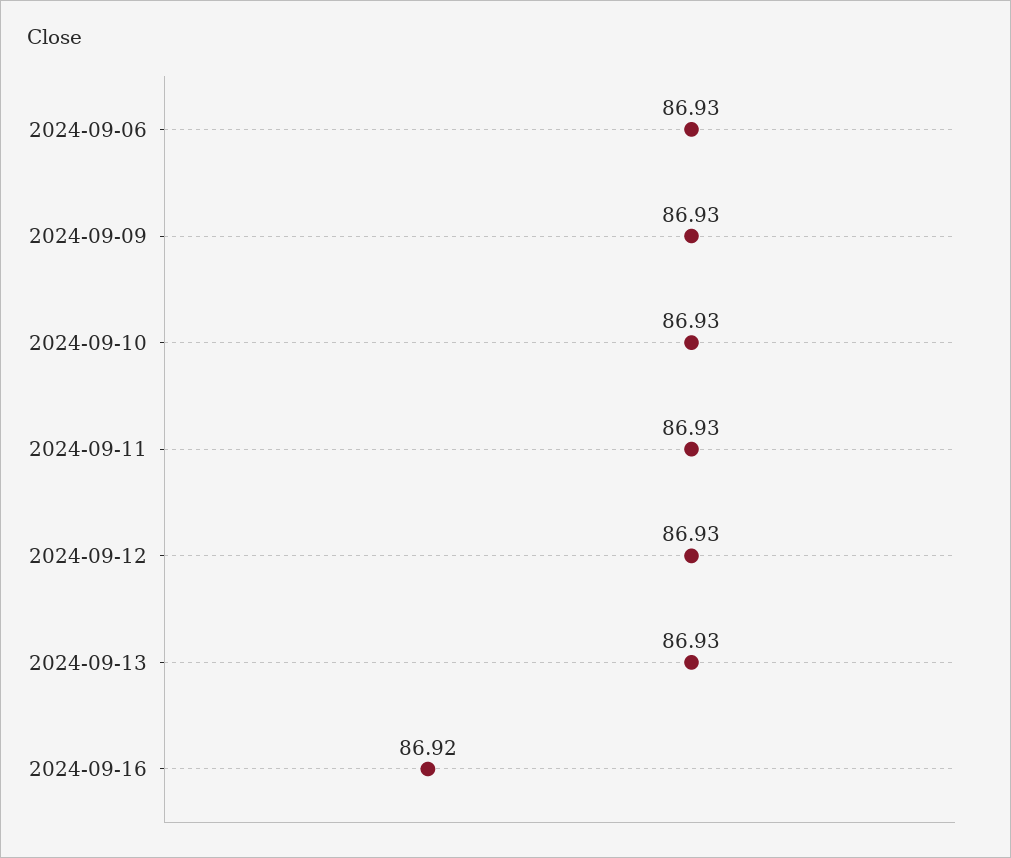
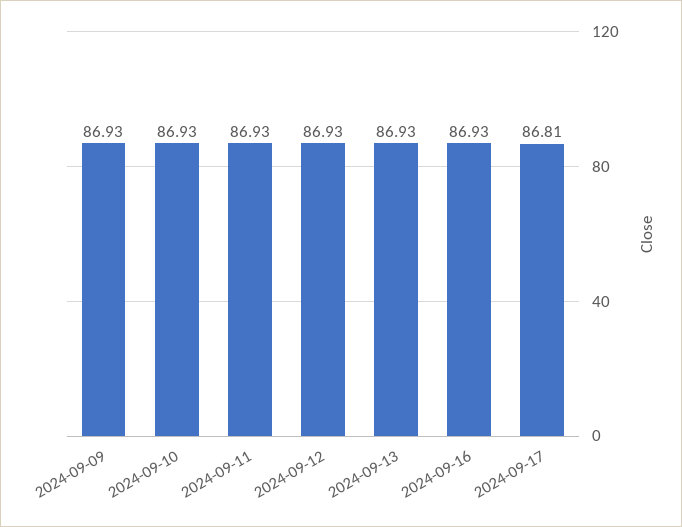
2024-09-06: 86.93 -> none
2024-09-16: 86.92 -> 86.93
2024-09-17: none -> 86.81

